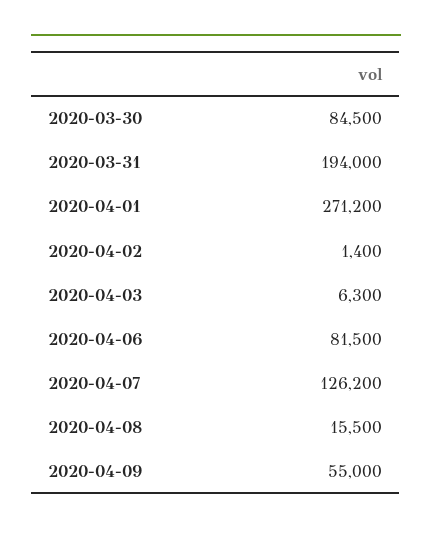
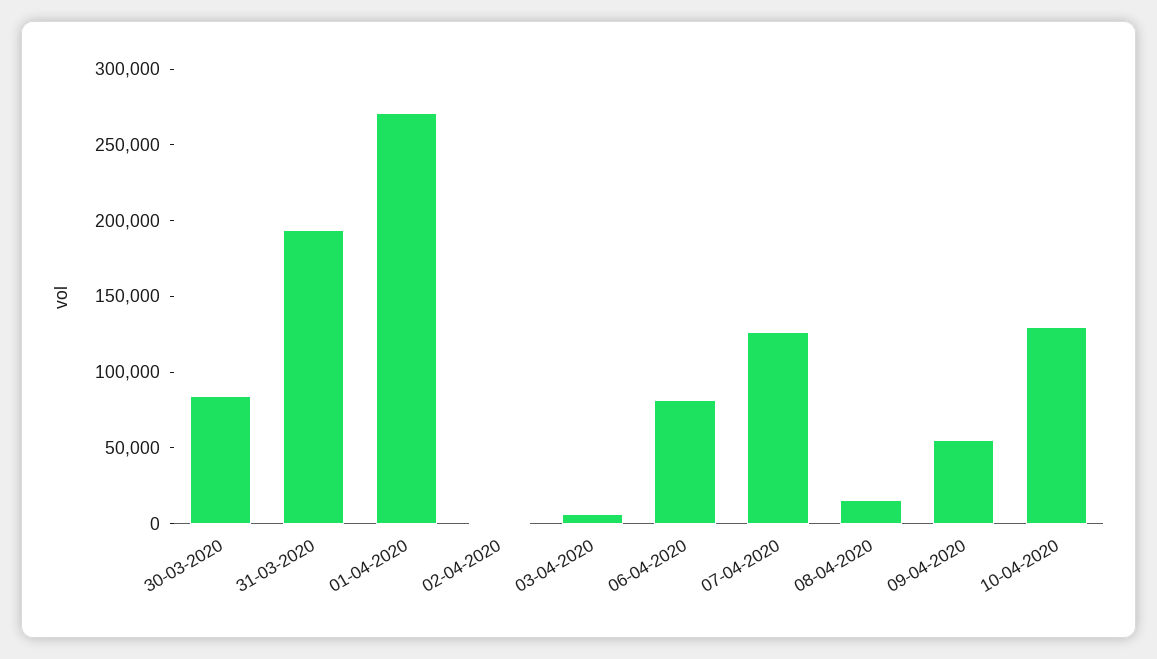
10-04-2020: none -> 130000

